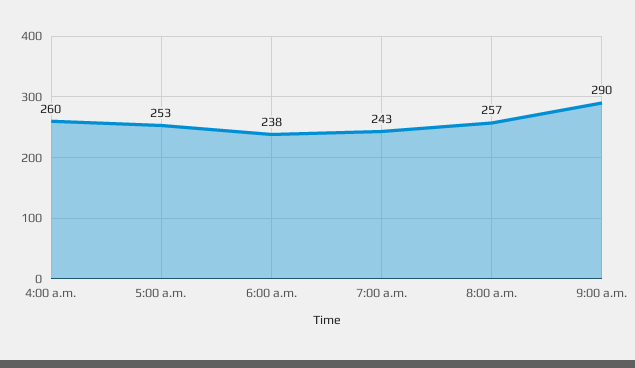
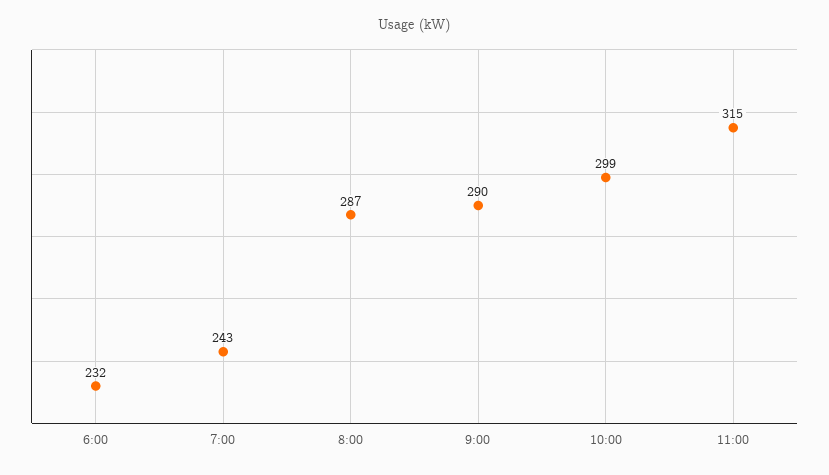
4:00 a.m.: 260 -> none
5:00 a.m.: 253 -> none
6:00 a.m.: 238 -> 232
8:00 a.m.: 257 -> 287
10:00: none -> 299
11:00: none -> 315

